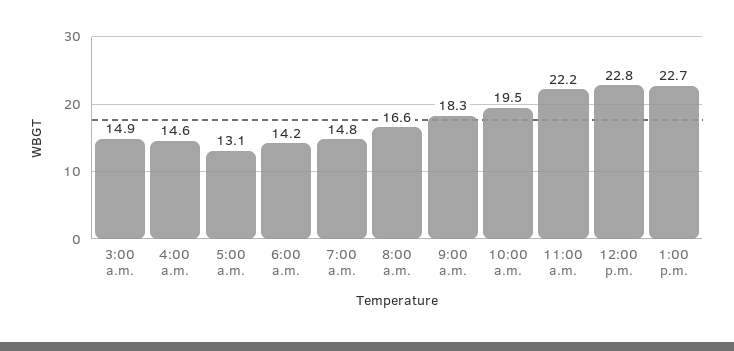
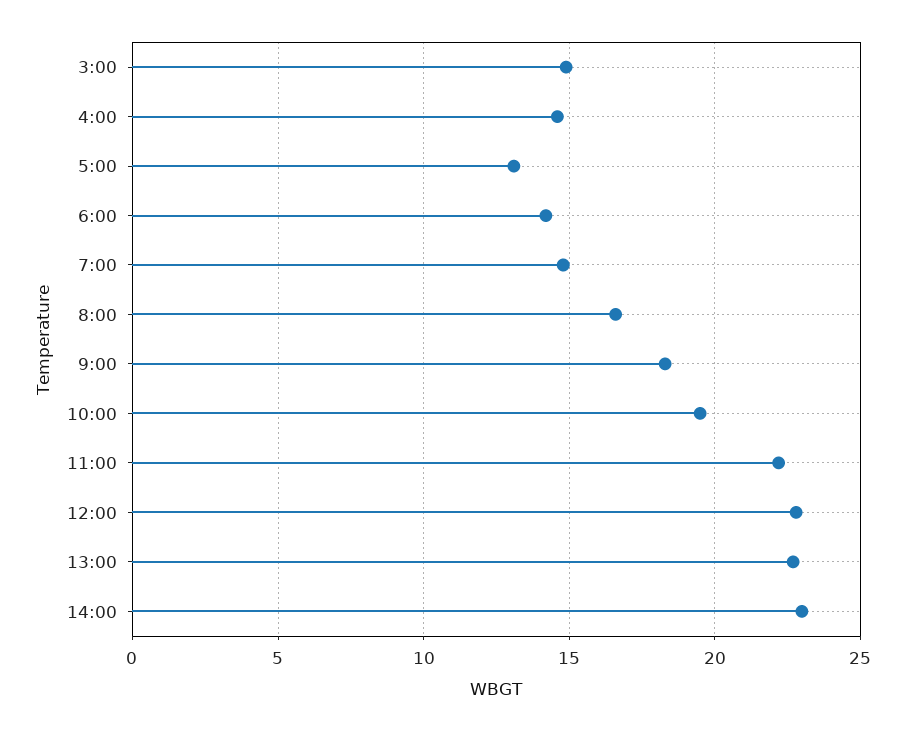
14:00: none -> 23

